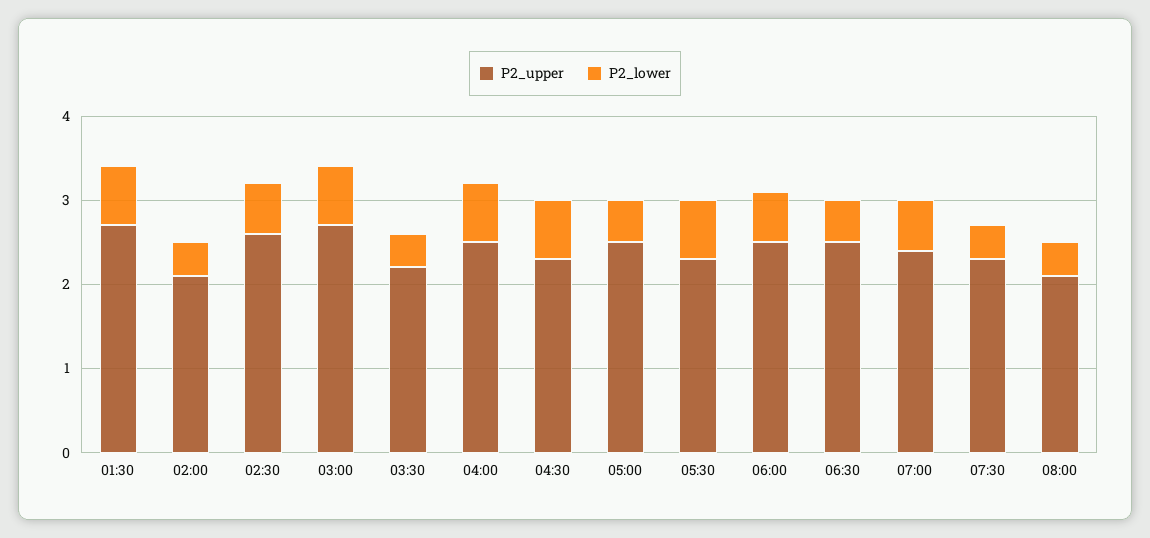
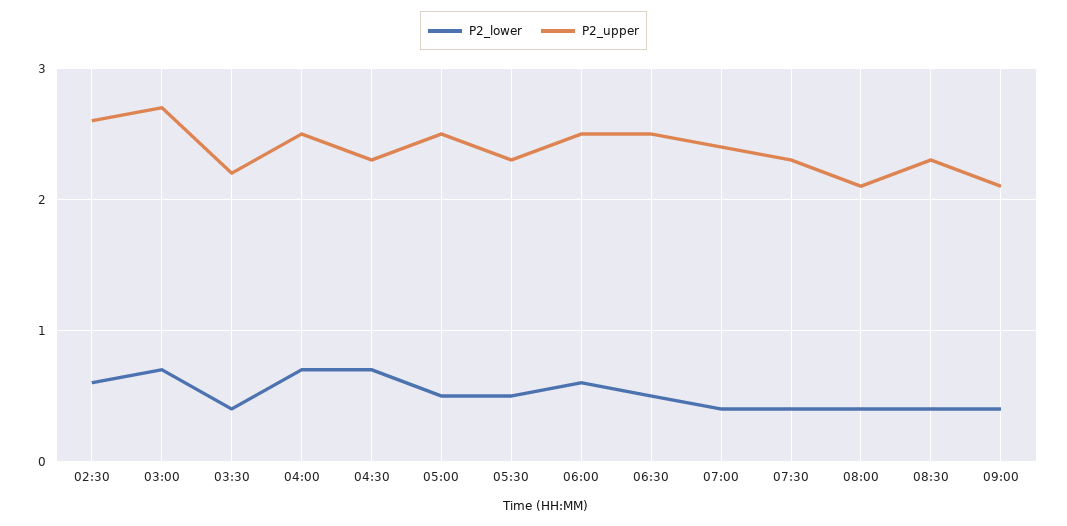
P2_upper, 01:30: 2.7 -> none
P2_lower, 01:30: 0.7 -> none
P2_upper, 02:00: 2.1 -> none
P2_lower, 02:00: 0.4 -> none
P2_lower, 05:30: 0.7 -> 0.5
P2_lower, 07:00: 0.6 -> 0.4
P2_lower, 08:30: none -> 0.4
P2_upper, 08:30: none -> 2.3
P2_lower, 09:00: none -> 0.4
P2_upper, 09:00: none -> 2.1

